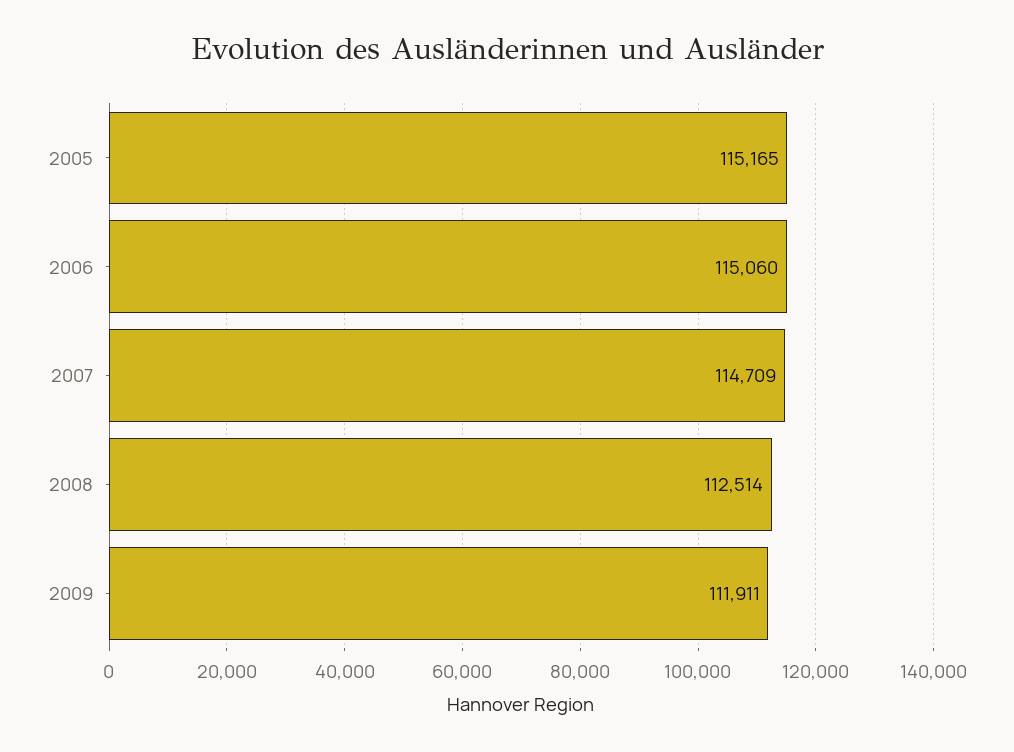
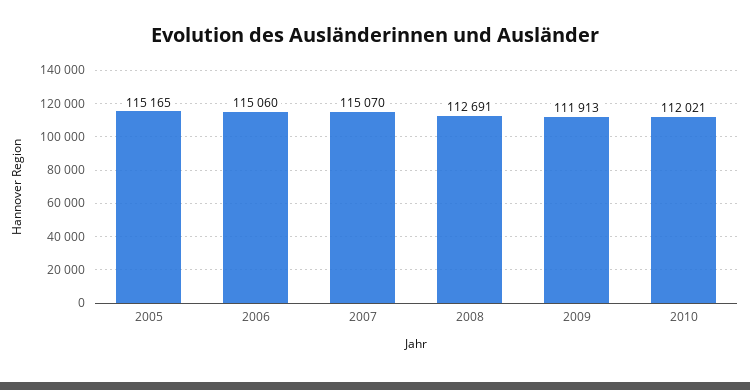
2007: 114709 -> 115070
2008: 112514 -> 112691
2009: 111911 -> 111913
2010: none -> 112021

